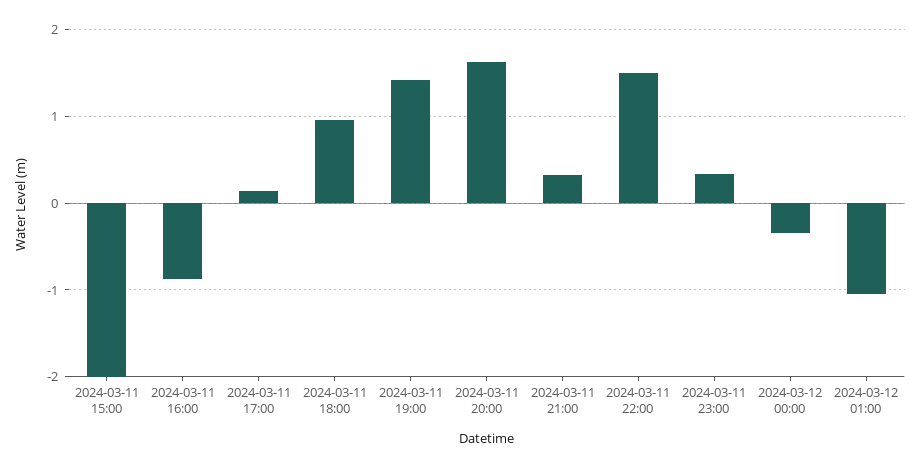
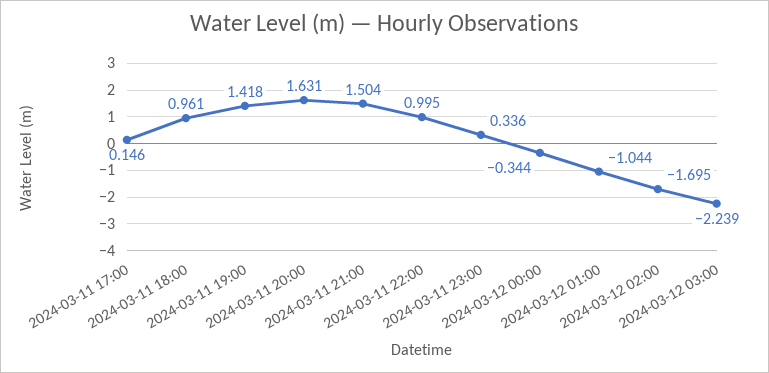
2024-03-11 15:00: -2 -> none
2024-03-11 16:00: -0.9 -> none
2024-03-11 21:00: 0.3 -> 1.504
2024-03-11 22:00: 1.5 -> 0.995
2024-03-12 02:00: none -> -1.695
2024-03-12 03:00: none -> -2.239

